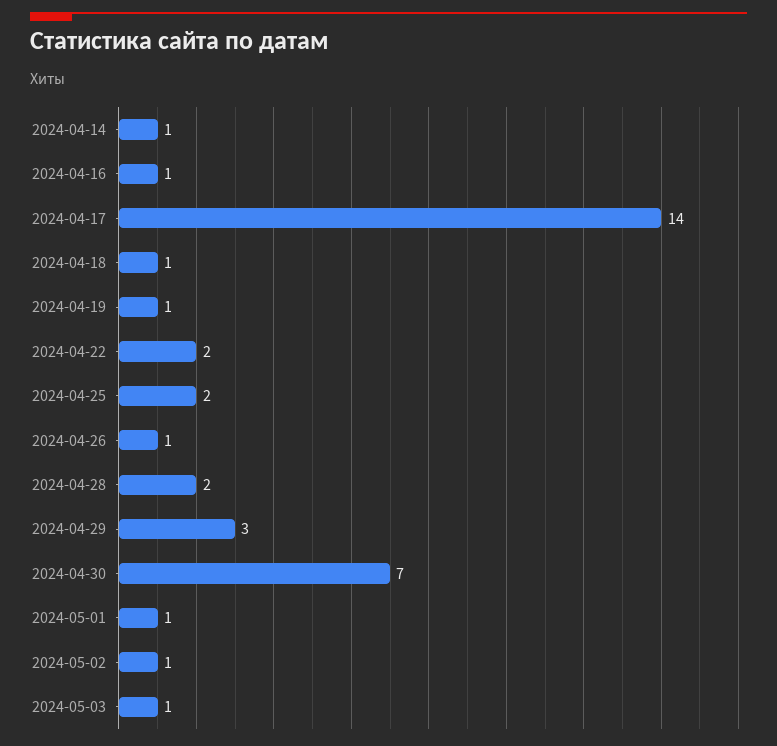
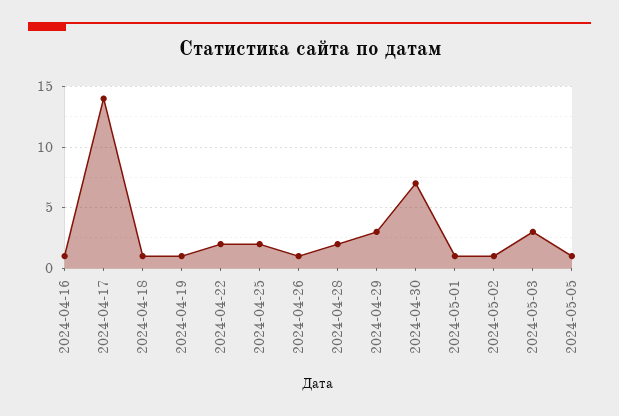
2024-04-14: 1 -> none
2024-05-03: 1 -> 3
2024-05-05: none -> 1

